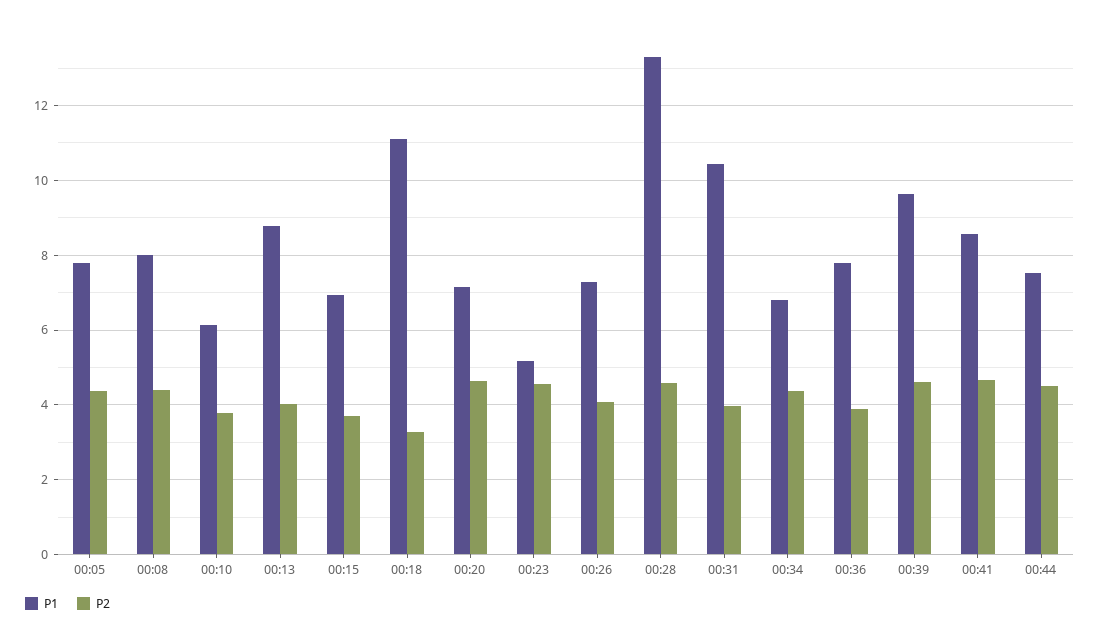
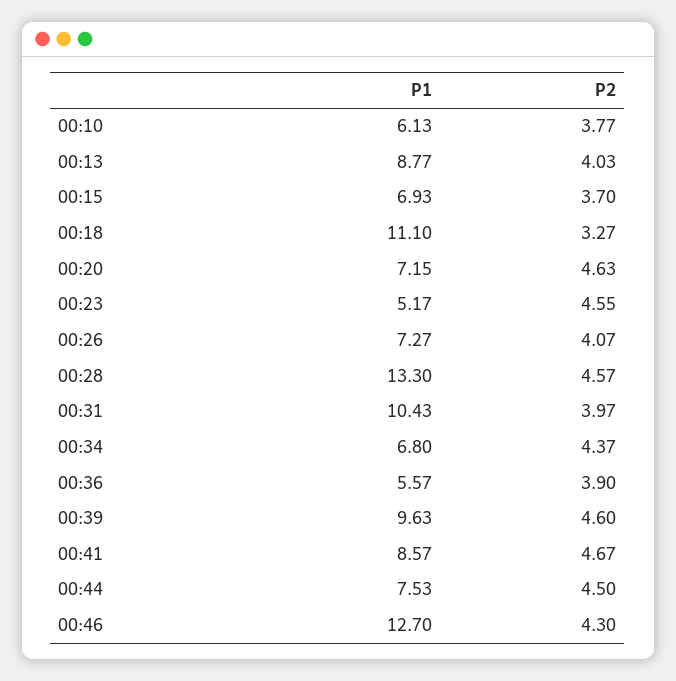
P1, 00:05: 7.8 -> none
P2, 00:05: 4.4 -> none
P1, 00:08: 8 -> none
P2, 00:08: 4.4 -> none
P1, 00:36: 7.8 -> 5.57
P1, 00:46: none -> 12.7
P2, 00:46: none -> 4.3

